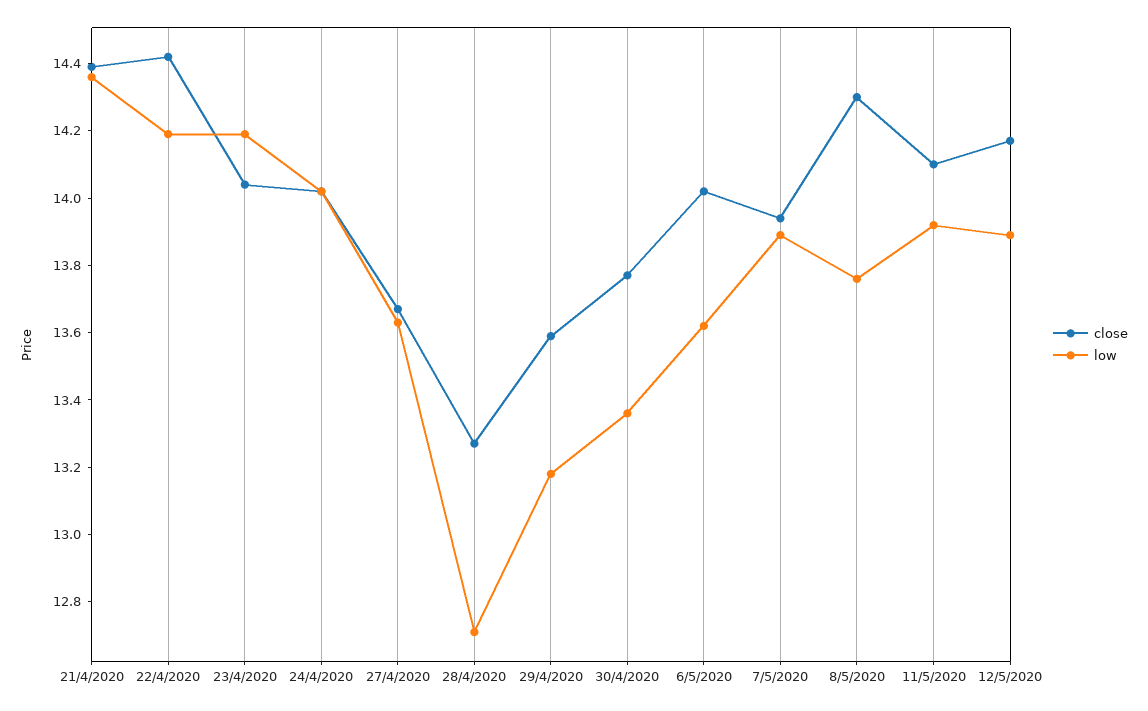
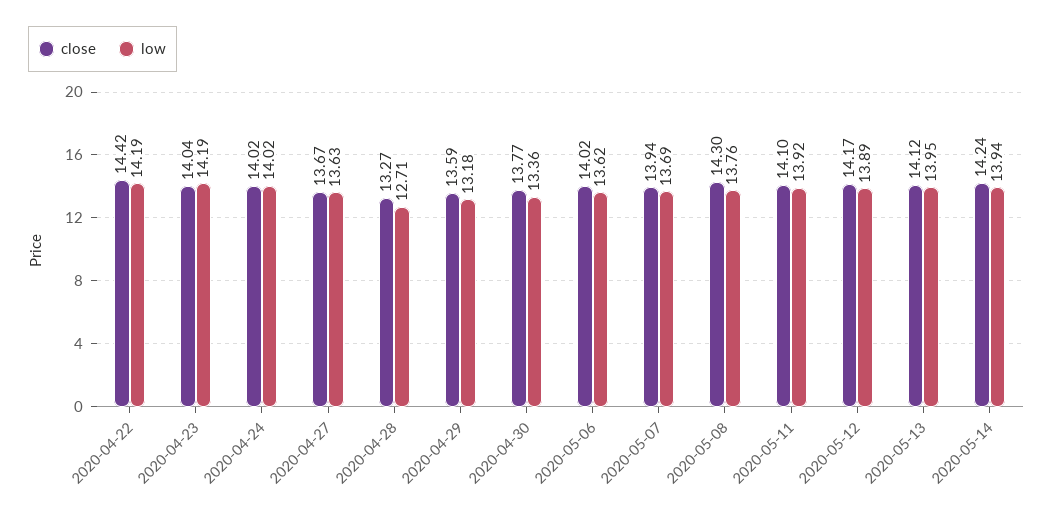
close, 21/4/2020: 14.4 -> none
low, 21/4/2020: 14.35 -> none
low, 7/5/2020: 13.9 -> 13.69
close, 2020-05-13: none -> 14.12
low, 2020-05-13: none -> 13.95
close, 2020-05-14: none -> 14.24
low, 2020-05-14: none -> 13.94

